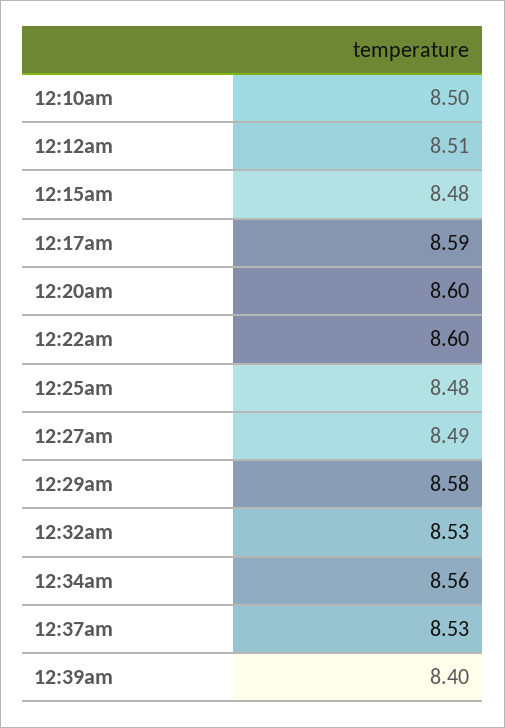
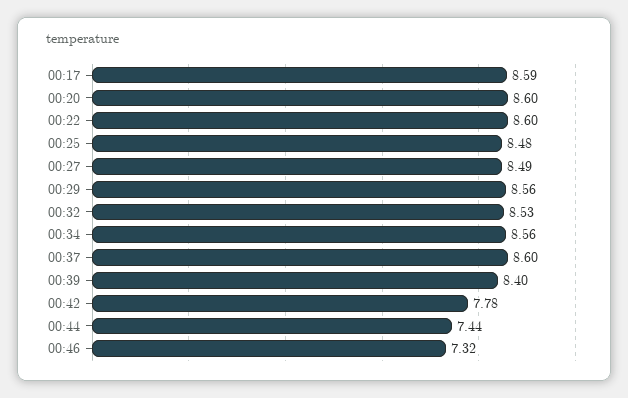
12:10am: 8.5 -> none
12:12am: 8.51 -> none
12:15am: 8.48 -> none
12:29am: 8.58 -> 8.56
12:37am: 8.53 -> 8.6
00:42: none -> 7.78
00:44: none -> 7.44
00:46: none -> 7.32

